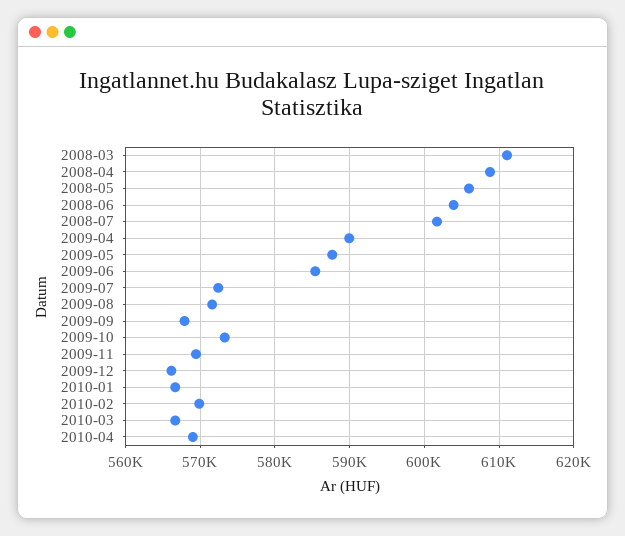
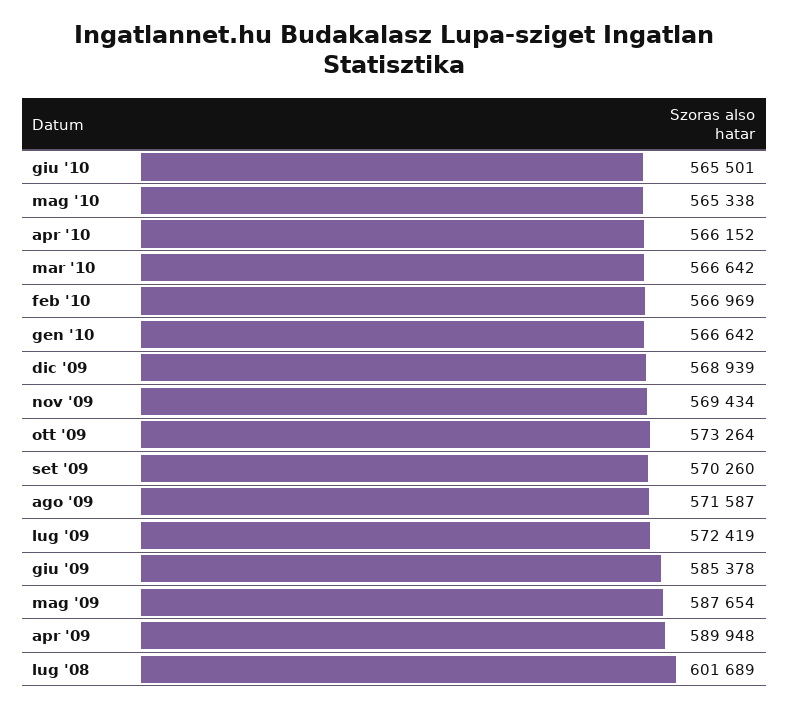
2008-03: 611000 -> none
2008-04: 609000 -> none
2008-05: 606000 -> none
2008-06: 604000 -> none
2009-09: 568000 -> 570260
2009-12: 566000 -> 568939
2010-02: 570000 -> 566969
2010-04: 569000 -> 566152
giu '10: none -> 565501
mag '10: none -> 565338

